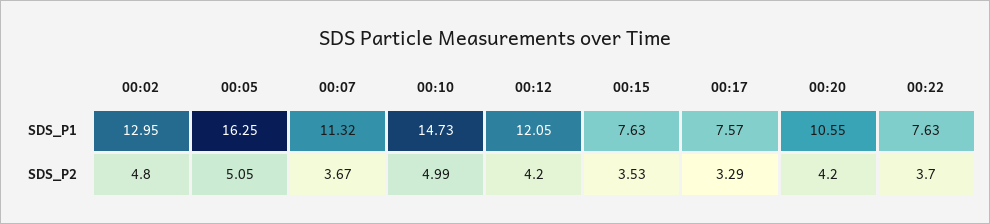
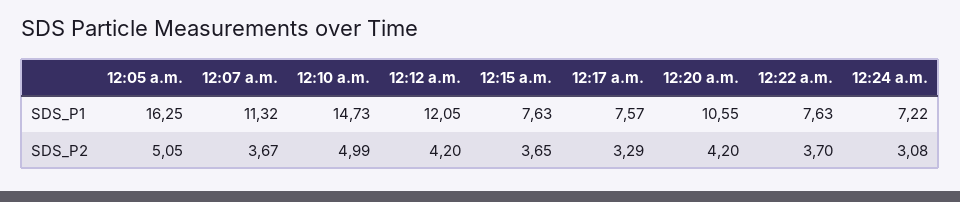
00:02, SDS_P1: 12.95 -> none
00:02, SDS_P2: 4.8 -> none
00:15, SDS_P2: 3.53 -> 3.65
12:24 a.m., SDS_P1: none -> 7.22
12:24 a.m., SDS_P2: none -> 3.08

